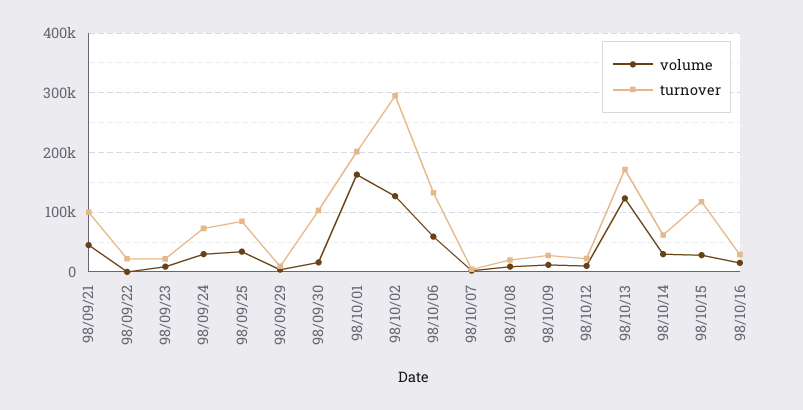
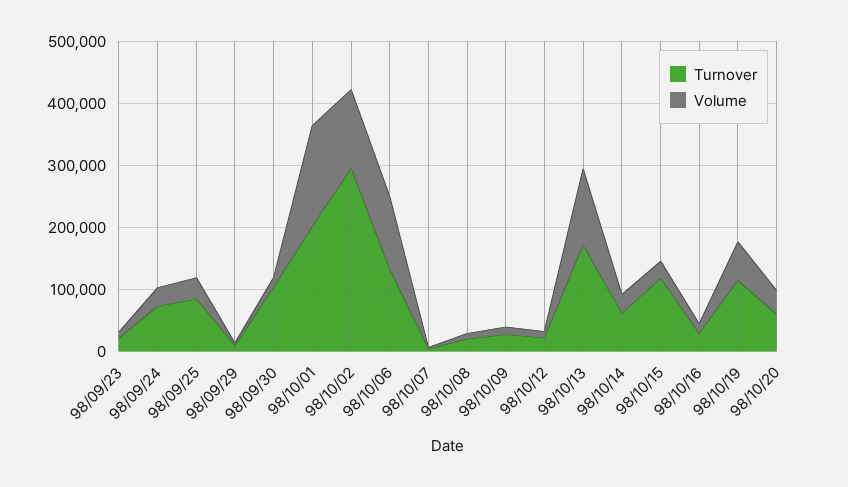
volume, 98/09/21: 40000 -> none
turnover, 98/09/21: 100000 -> none
volume, 98/09/22: 0 -> none
turnover, 98/09/22: 20000 -> none
volume, 98/10/06: 60000 -> 120000
turnover, 98/10/19: none -> 120000
volume, 98/10/19: none -> 60000
turnover, 98/10/20: none -> 60000
volume, 98/10/20: none -> 40000

